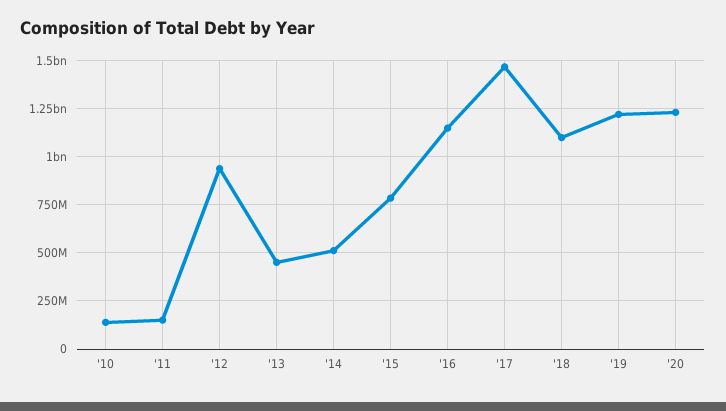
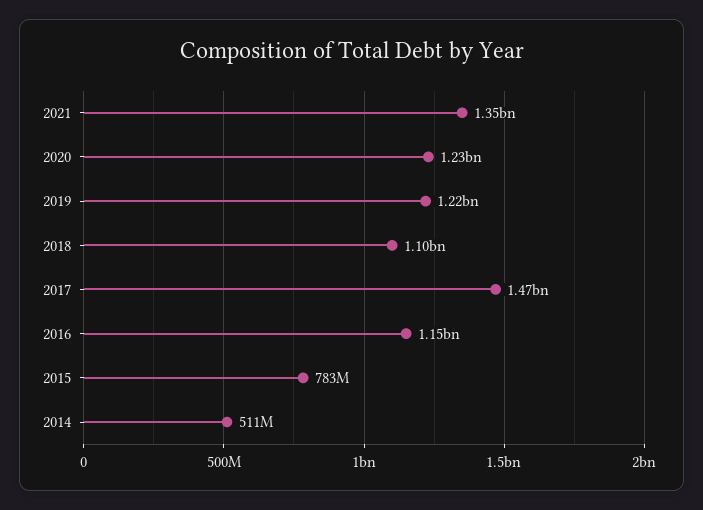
'10: 150000000 -> none
'11: 150000000 -> none
'12: 950000000 -> none
'13: 450000000 -> none
2021: none -> 1350000000

